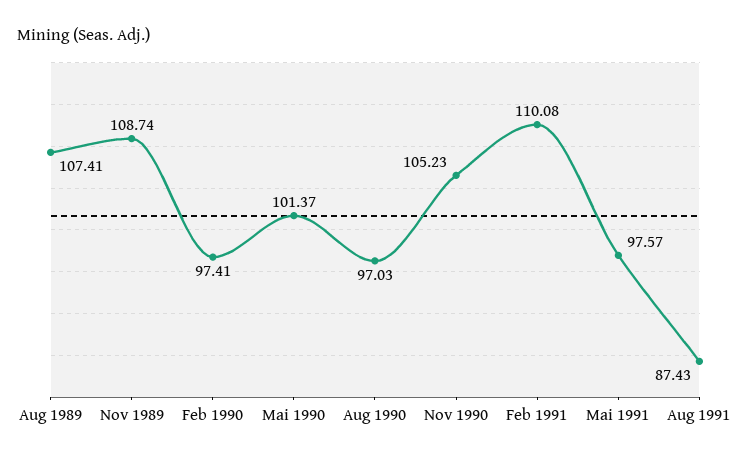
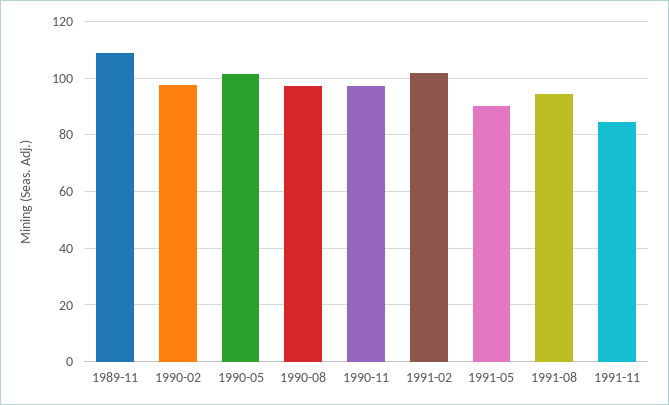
Aug 1989: 107.41 -> none
Nov 1990: 105.23 -> 97.5
Feb 1991: 110.08 -> 102.5
Mai 1991: 97.57 -> 90
Aug 1991: 87.43 -> 95
1991-11: none -> 85

